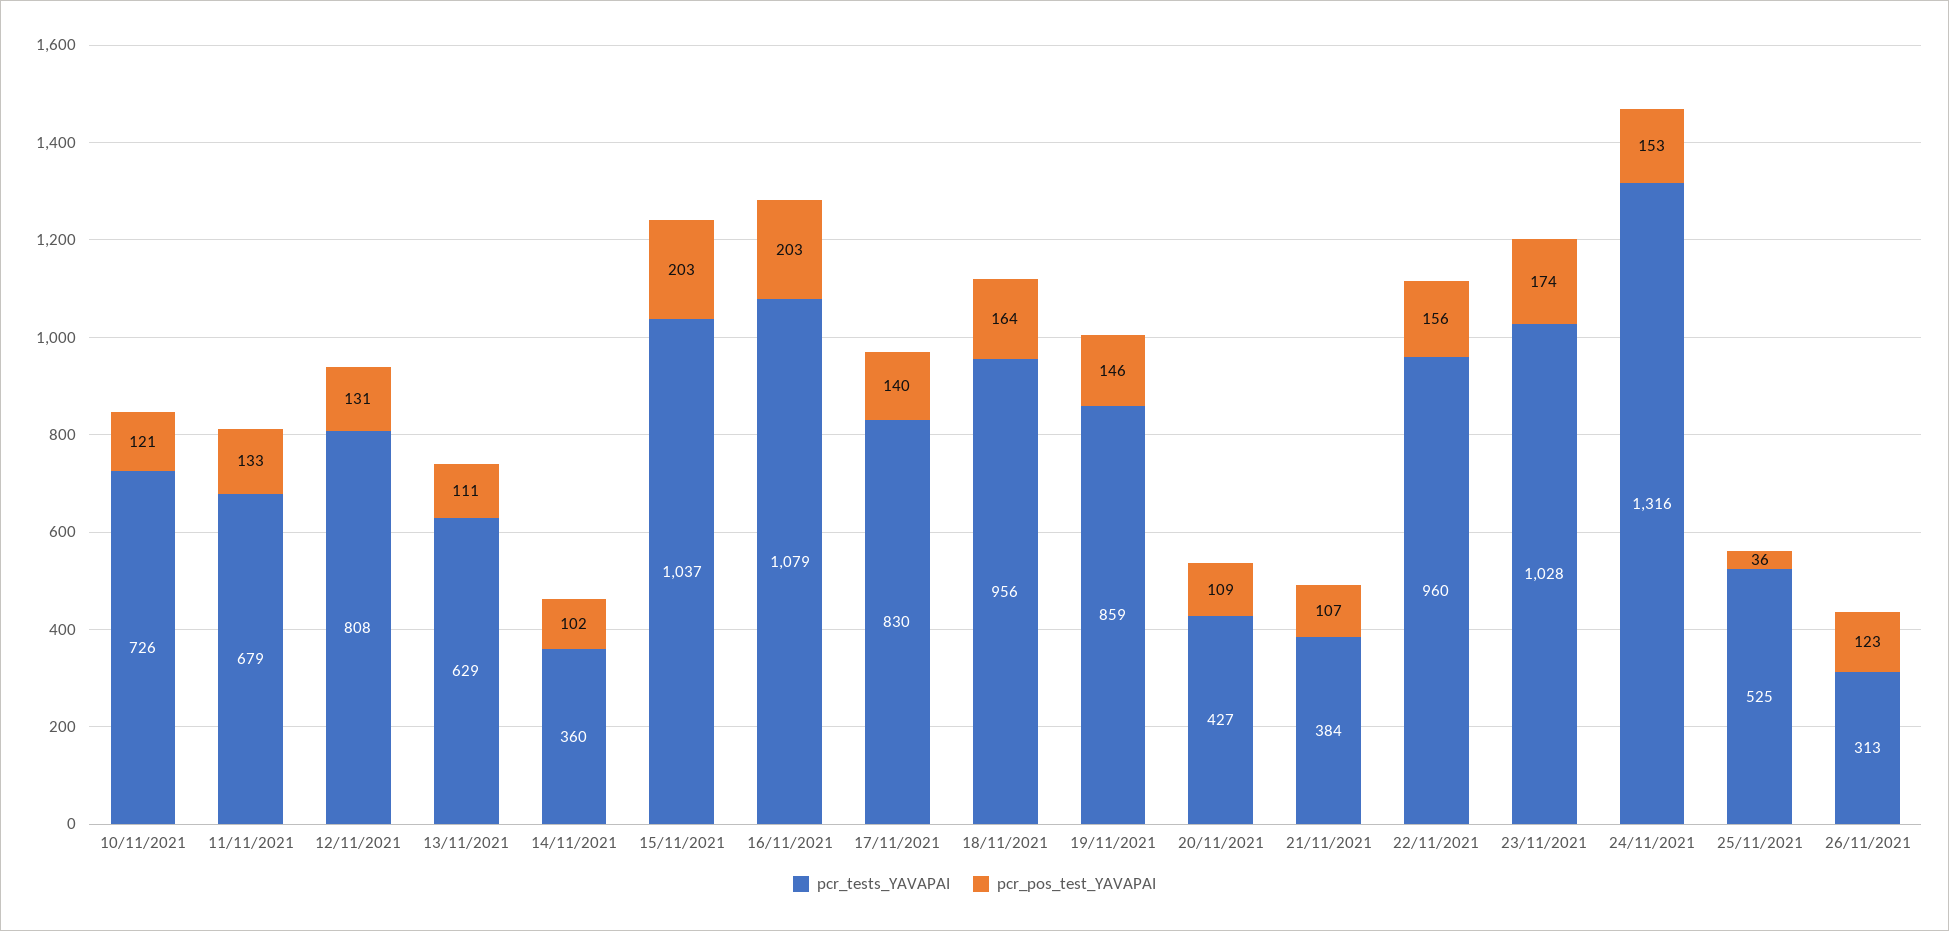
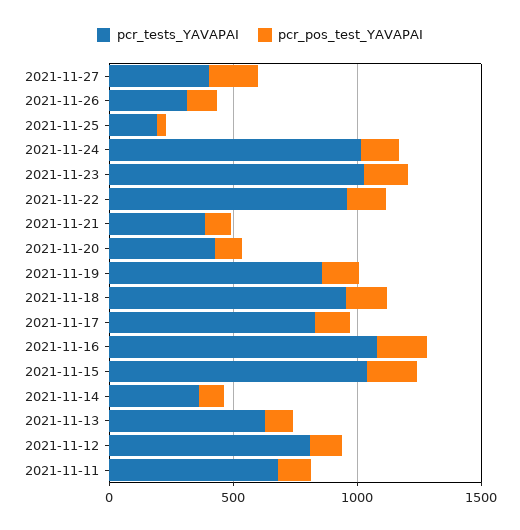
pcr_tests_YAVAPAI, 10/11/2021: 726 -> none
pcr_pos_test_YAVAPAI, 10/11/2021: 121 -> none
pcr_tests_YAVAPAI, 24/11/2021: 1316 -> 1000
pcr_tests_YAVAPAI, 25/11/2021: 525 -> 200
pcr_tests_YAVAPAI, 2021-11-27: none -> 400
pcr_pos_test_YAVAPAI, 2021-11-27: none -> 200

